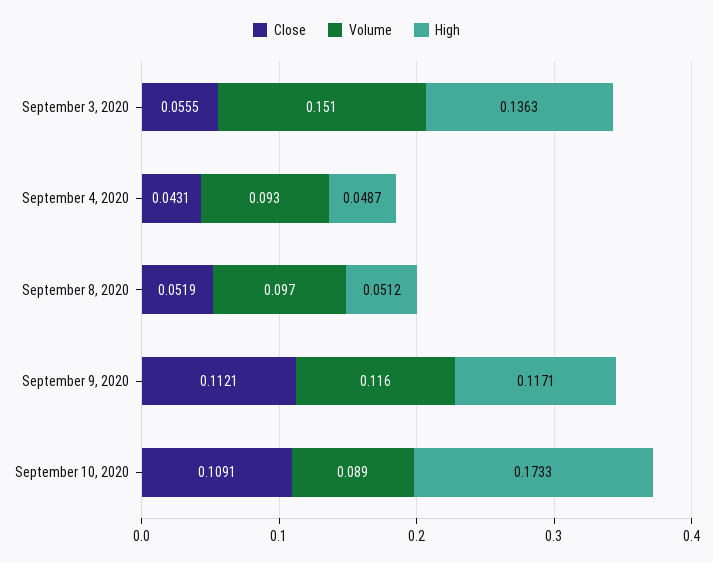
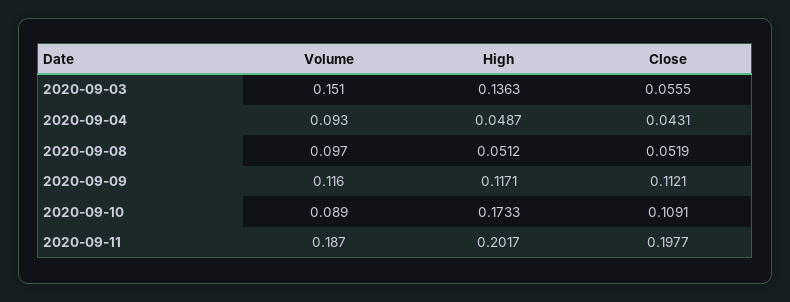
Volume, 2020-09-11: none -> 0.187
High, 2020-09-11: none -> 0.2017
Close, 2020-09-11: none -> 0.1977

